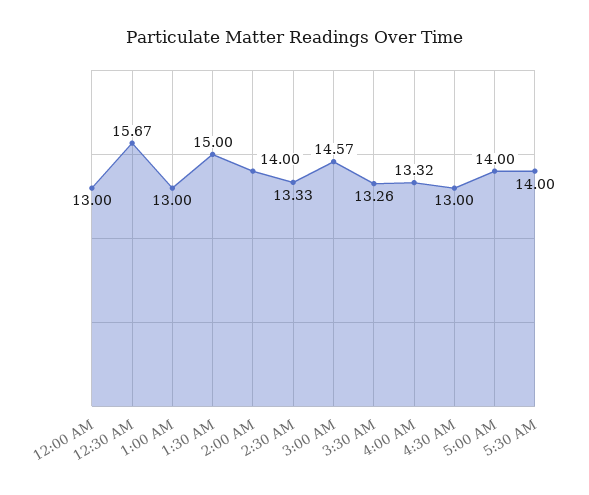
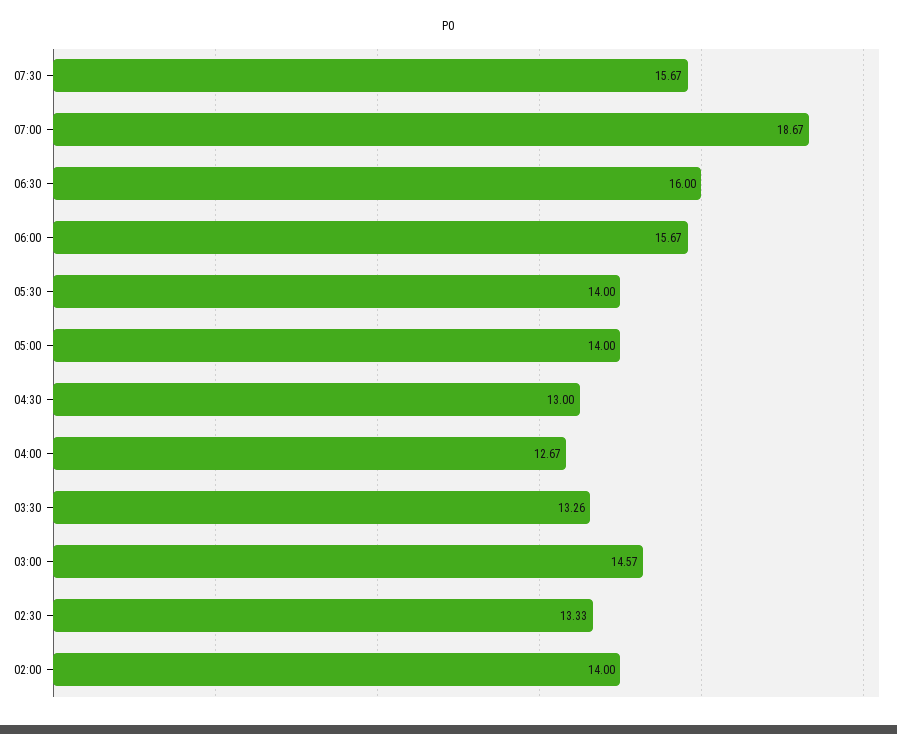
12:00 AM: 13 -> none
12:30 AM: 15.67 -> none
1:00 AM: 13 -> none
1:30 AM: 15 -> none
4:00 AM: 13.32 -> 12.67
07:30: none -> 15.67
07:00: none -> 18.67
06:30: none -> 16
06:00: none -> 15.67

